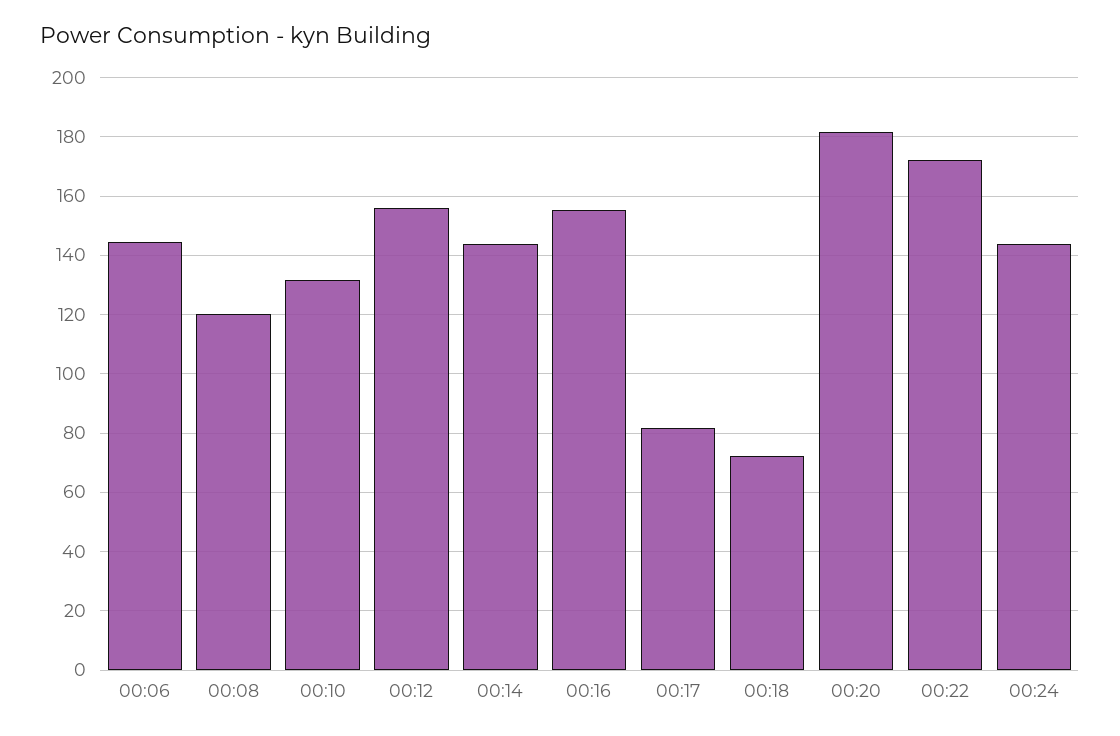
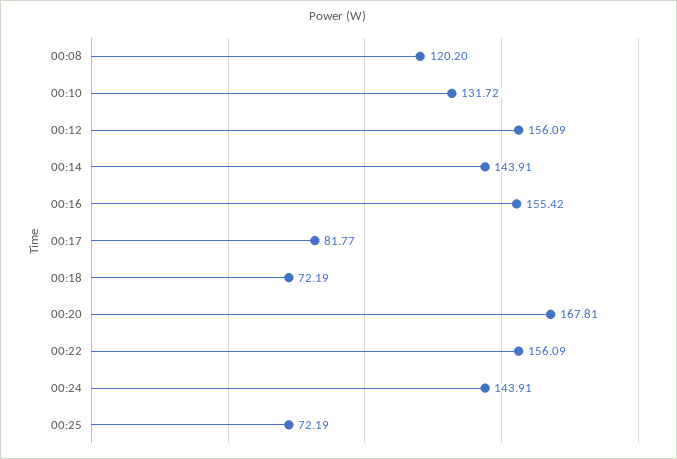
00:06: 145 -> none
00:20: 182.5 -> 167.81
00:22: 172.5 -> 156.09
00:25: none -> 72.19

